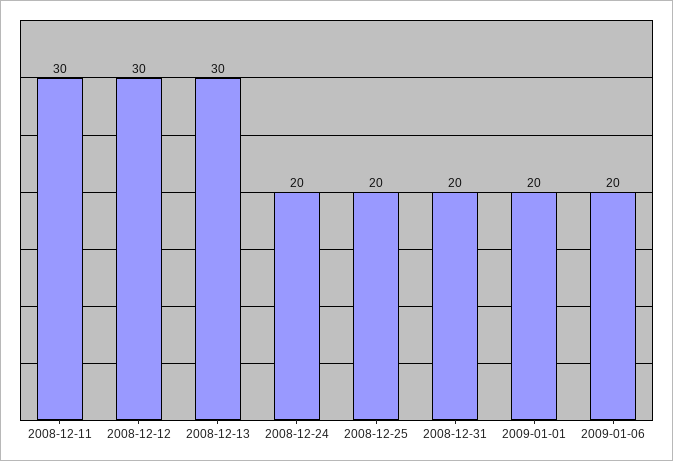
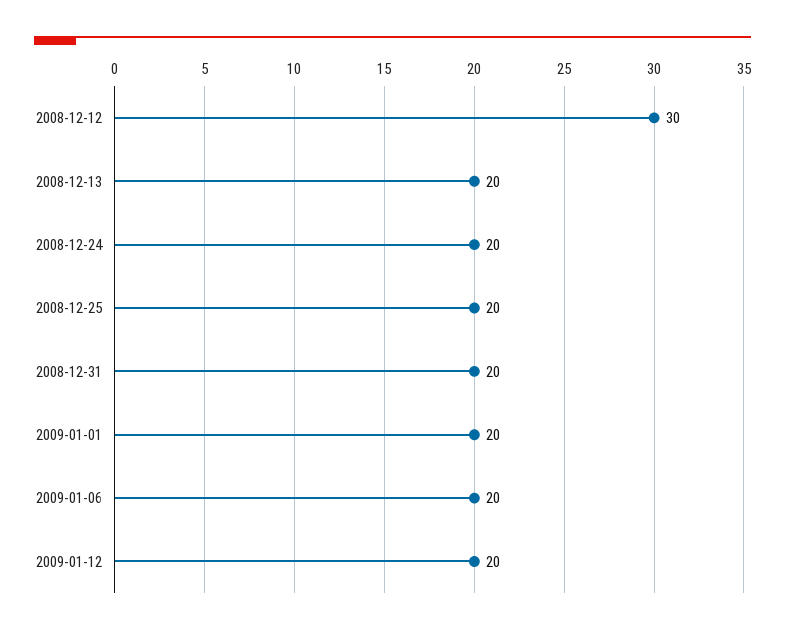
2008-12-11: 30 -> none
2008-12-13: 30 -> 20
2009-01-12: none -> 20

